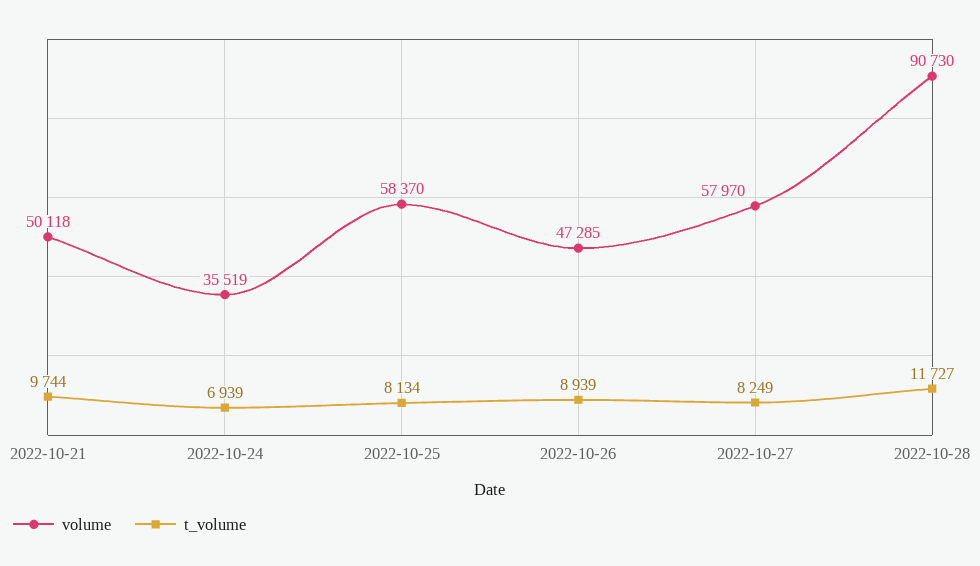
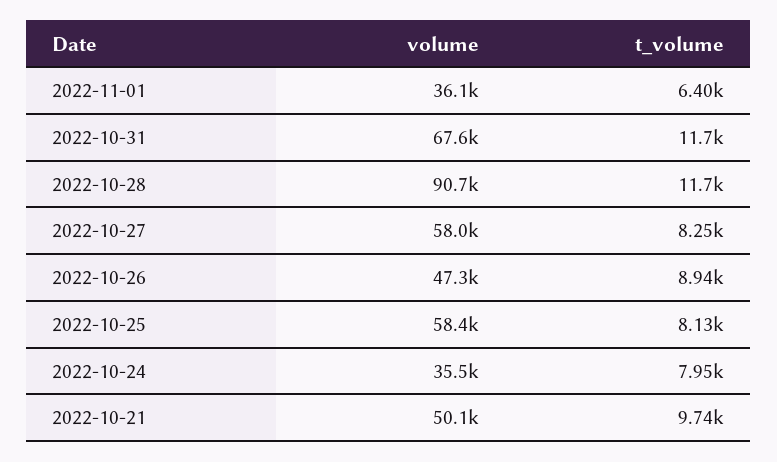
t_volume, 2022-10-24: 6939 -> 7950
volume, 2022-11-01: none -> 36100
t_volume, 2022-11-01: none -> 6400
volume, 2022-10-31: none -> 67600
t_volume, 2022-10-31: none -> 11700

